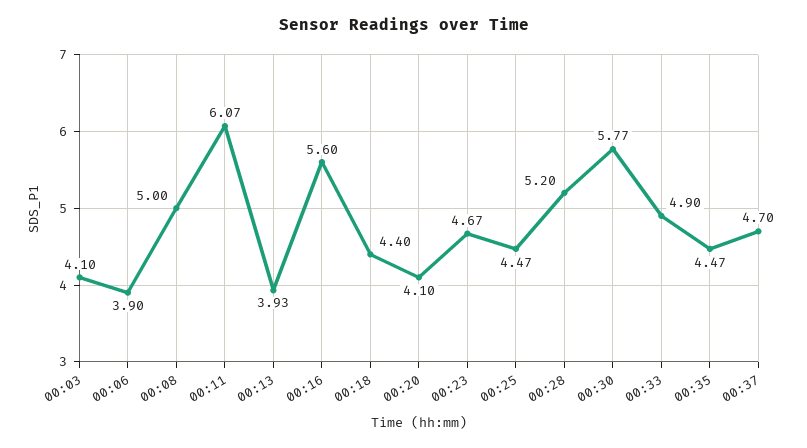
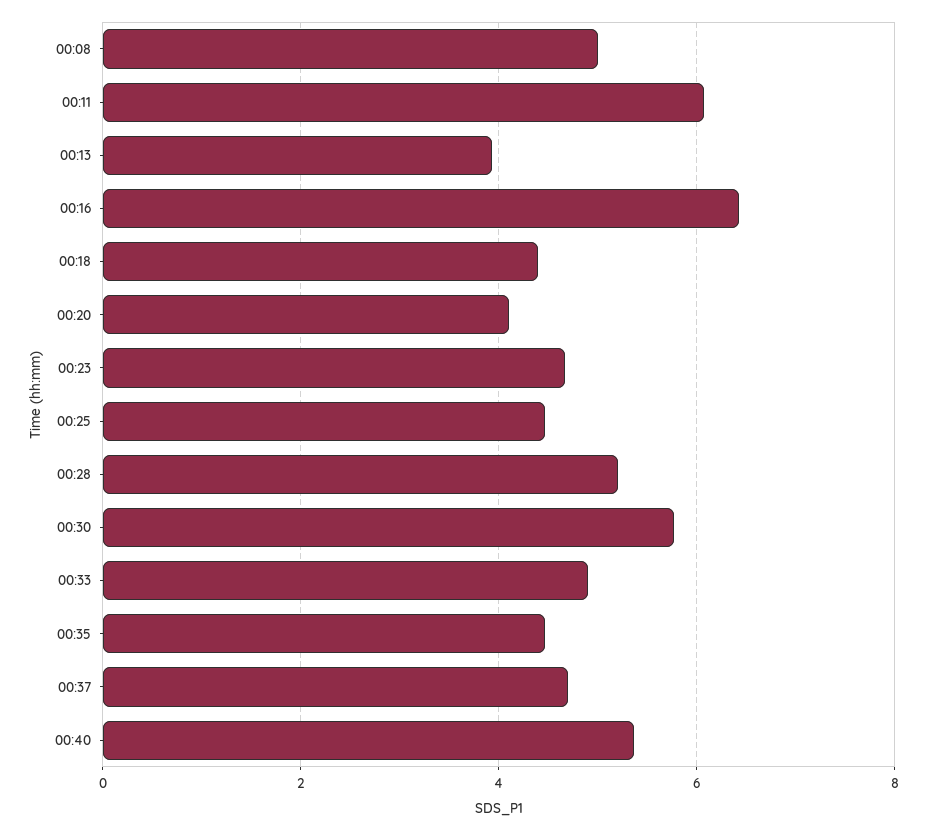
00:03: 4.1 -> none
00:06: 3.9 -> none
00:16: 5.6 -> 6.4
00:40: none -> 5.4

